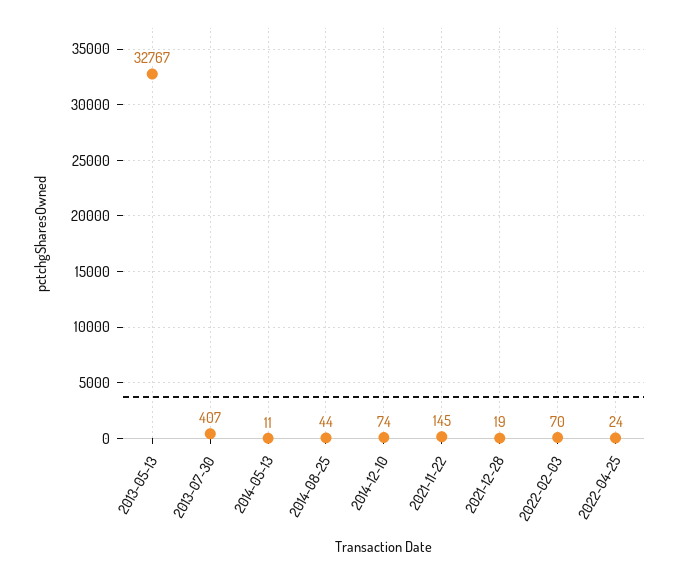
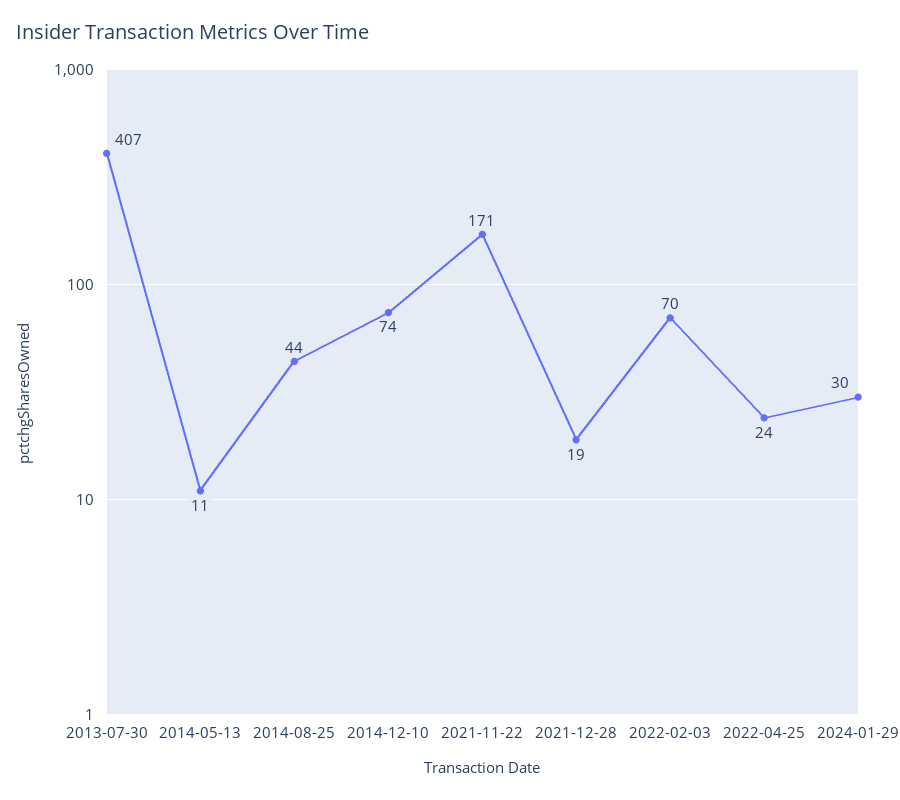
2013-05-13: 32767 -> none
2021-11-22: 145 -> 171
2024-01-29: none -> 30

